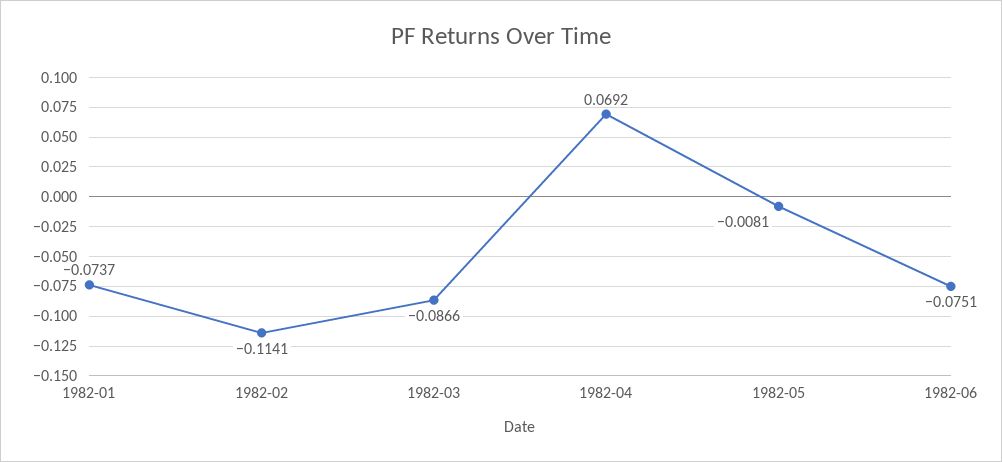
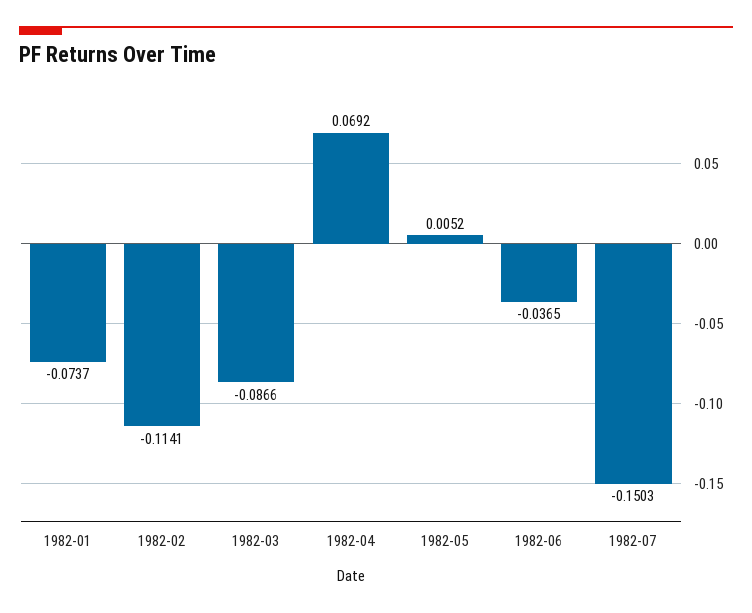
1982-05: -0.0081 -> 0.0052
1982-06: -0.0751 -> -0.0365
1982-07: none -> -0.1503

